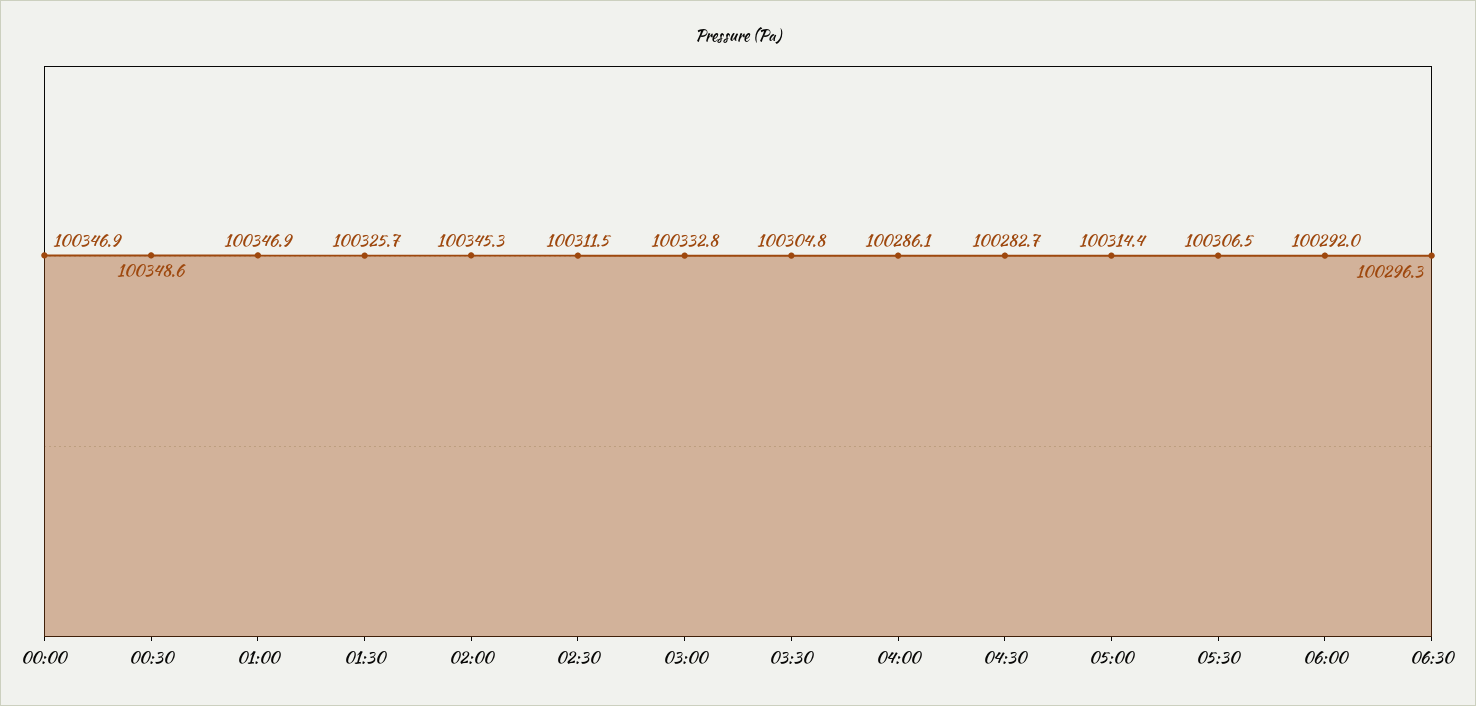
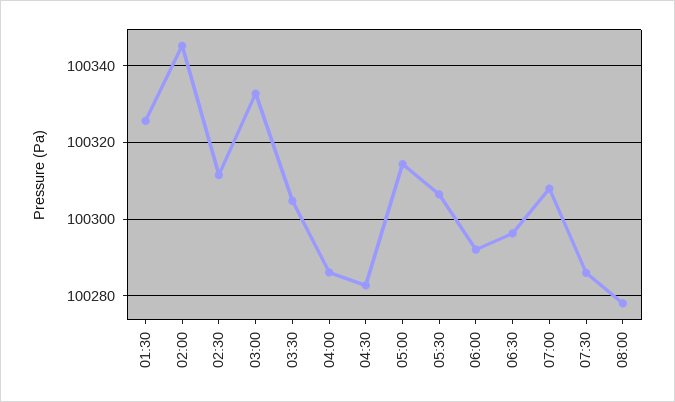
00:00: 100346.9 -> none
00:30: 100348.6 -> none
01:00: 100346.9 -> none
07:00: none -> 100308
07:30: none -> 100286
08:00: none -> 100278

